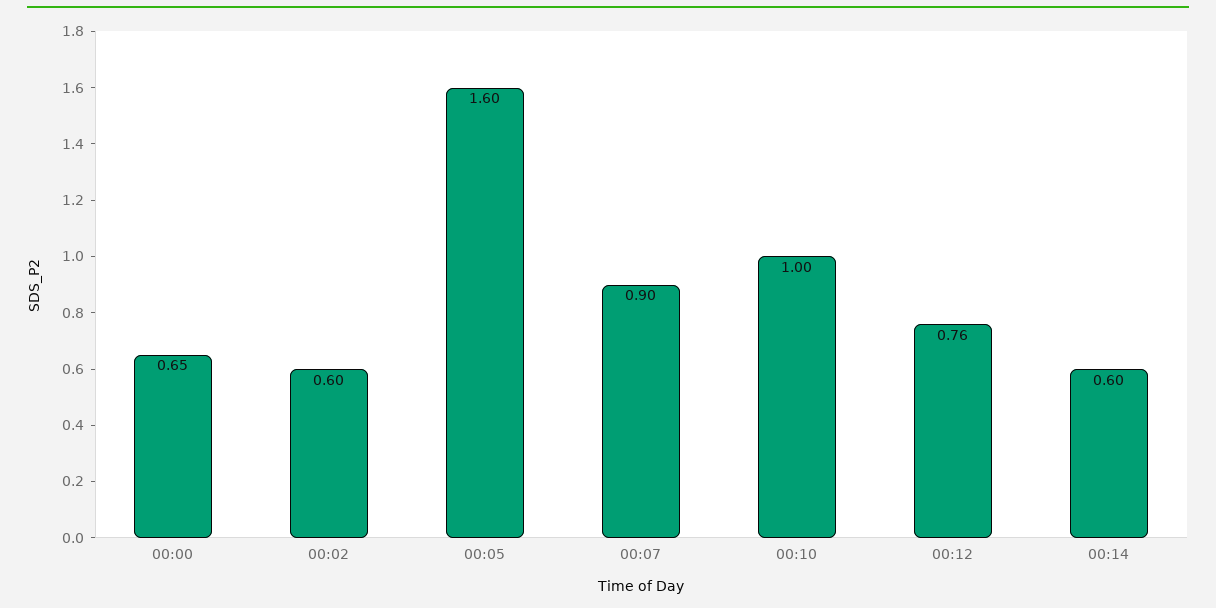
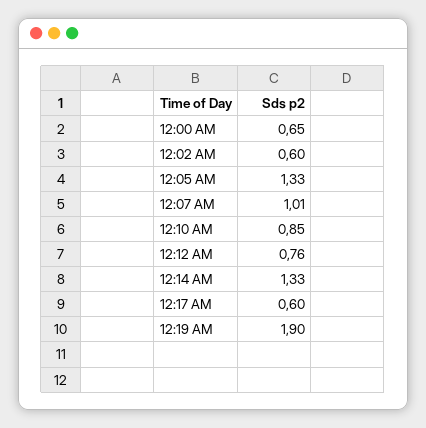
00:05: 1.6 -> 1.33
00:07: 0.9 -> 1.01
00:10: 1 -> 0.85
00:14: 0.6 -> 1.33
12:17 AM: none -> 0.6
12:19 AM: none -> 1.9

